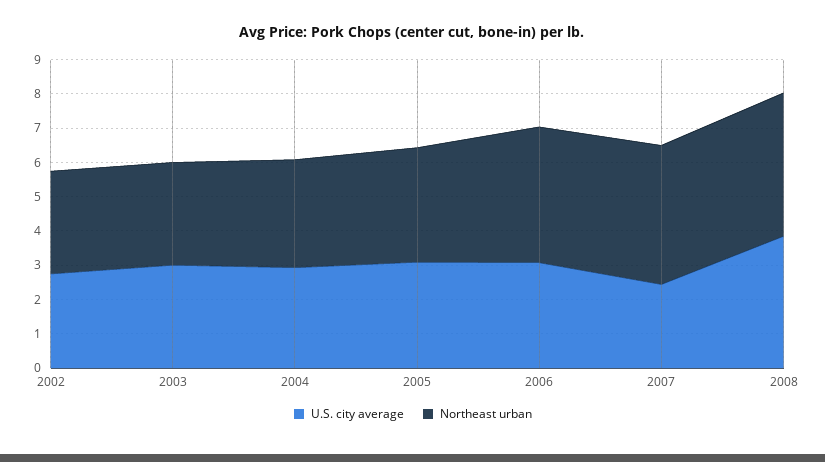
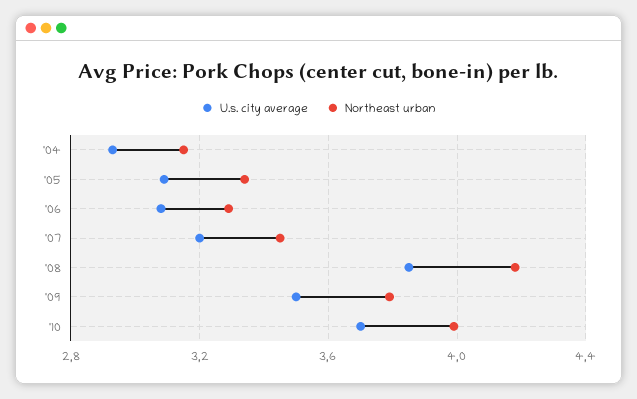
U.S. city average, 2002: 2.75 -> none
Northeast urban, 2002: 3 -> none
U.S. city average, 2003: 3 -> none
Northeast urban, 2003: 3 -> none
Northeast urban, 2006: 4 -> 3.3
U.S. city average, 2007: 2.5 -> 3.2
Northeast urban, 2007: 4 -> 3.45
U.S. city average, '09: none -> 3.5
Northeast urban, '09: none -> 3.8
U.S. city average, '10: none -> 3.7
Northeast urban, '10: none -> 4

